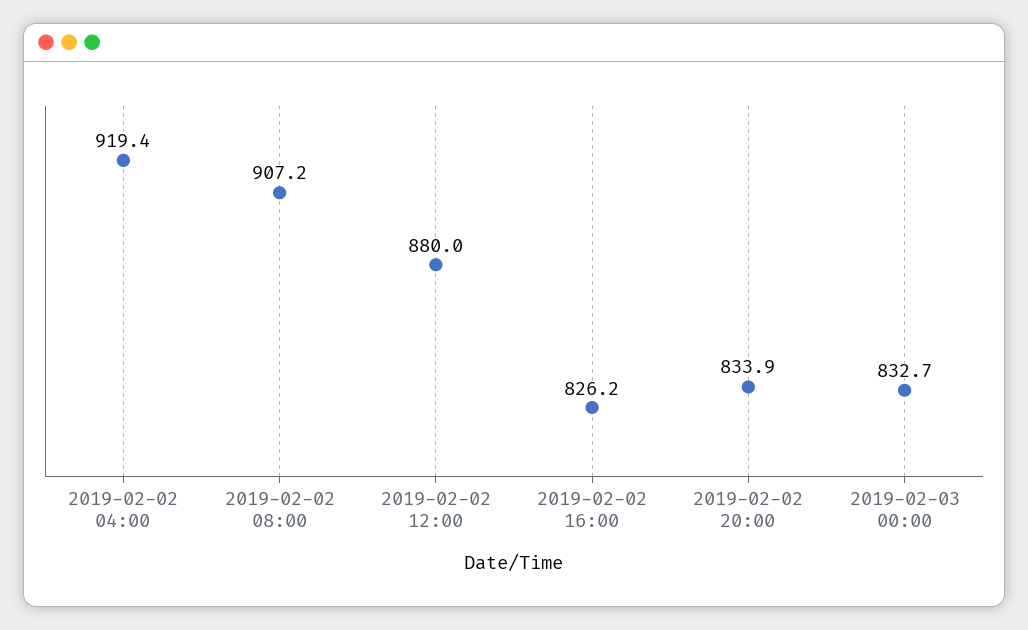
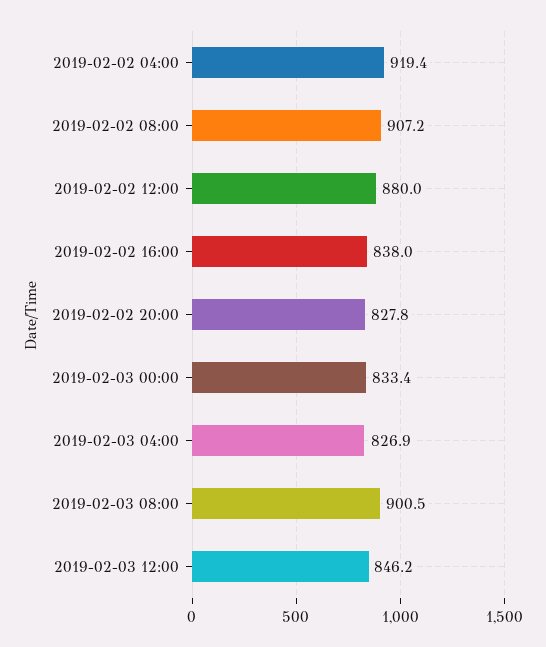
2019-02-02 16:00: 826.2 -> 838
2019-02-02 20:00: 833.9 -> 827.8
2019-02-03 00:00: 832.7 -> 833.4
2019-02-03 04:00: none -> 826.9
2019-02-03 08:00: none -> 900.5
2019-02-03 12:00: none -> 846.2

